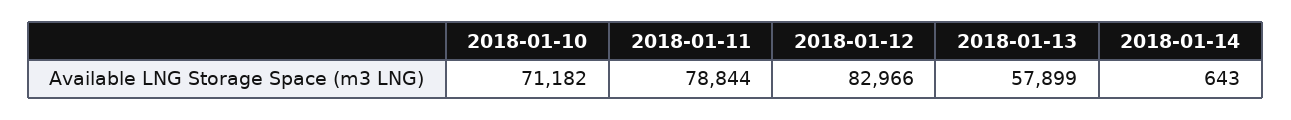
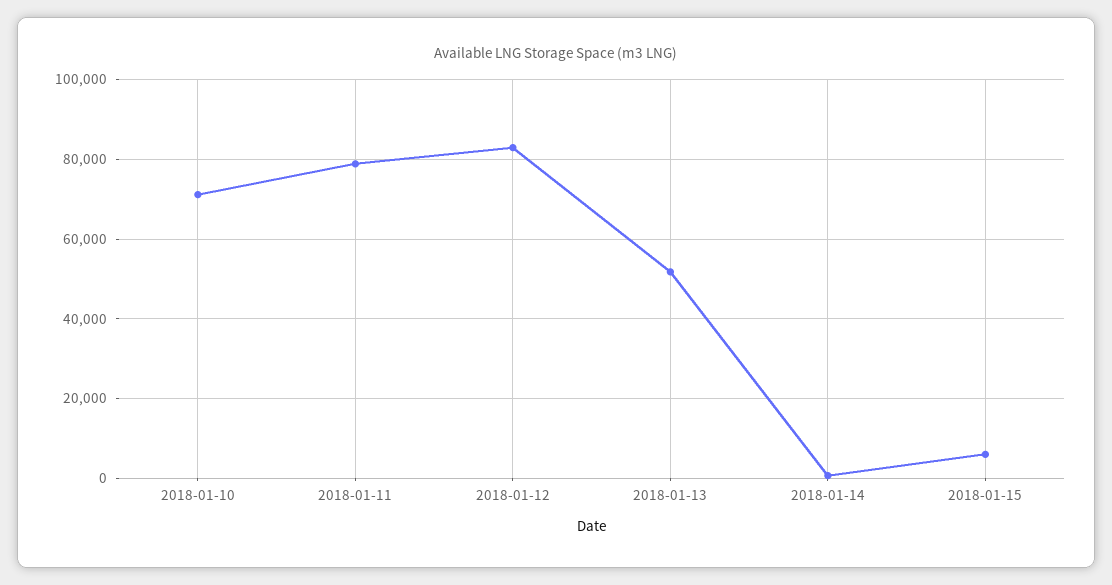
2018-01-13: 57899 -> 52000
2018-01-15: none -> 6000

